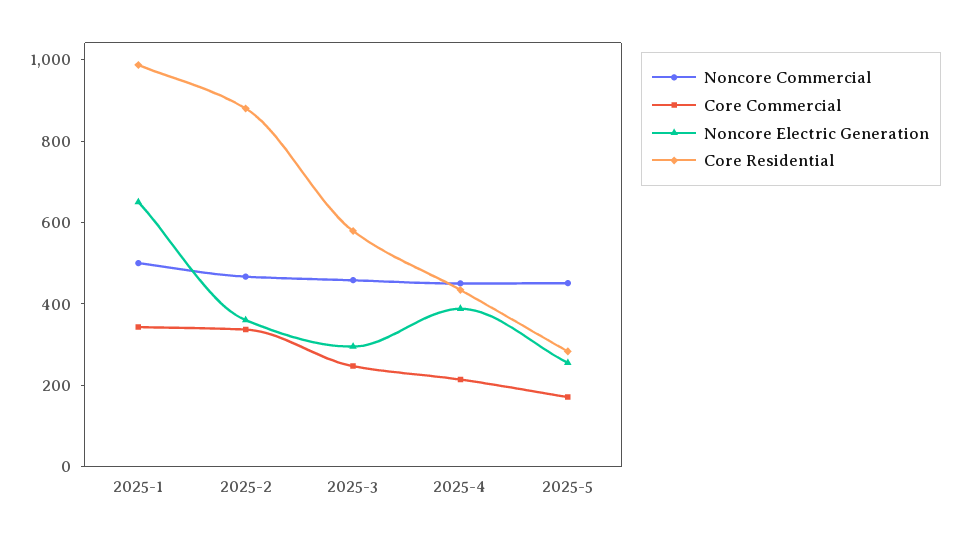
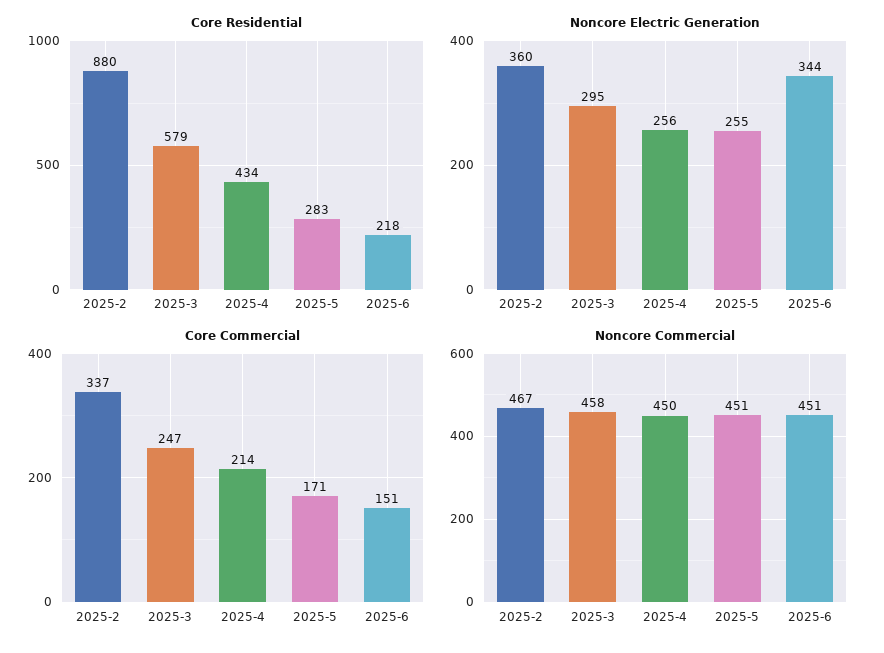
Noncore Commercial, 2025-1: 500 -> none
Core Commercial, 2025-1: 350 -> none
Noncore Electric Generation, 2025-1: 650 -> none
Core Residential, 2025-1: 1000 -> none
Noncore Electric Generation, 2025-4: 400 -> 256
Core Residential, 2025-6: none -> 218
Noncore Electric Generation, 2025-6: none -> 344
Core Commercial, 2025-6: none -> 151
Noncore Commercial, 2025-6: none -> 451

